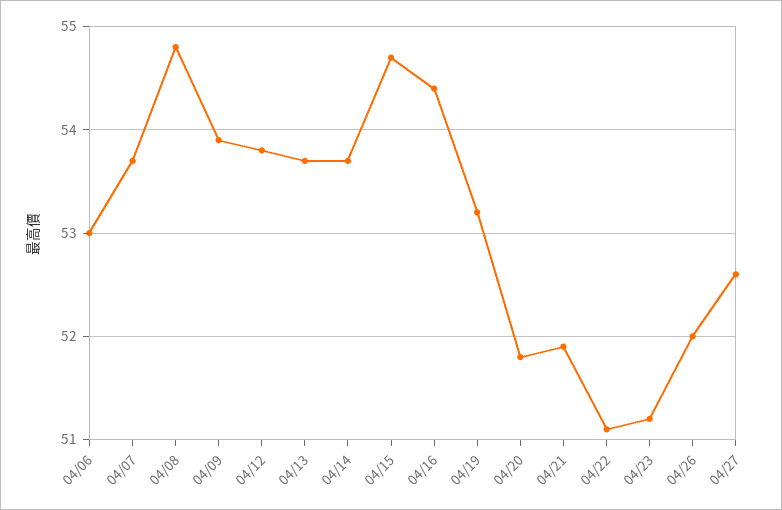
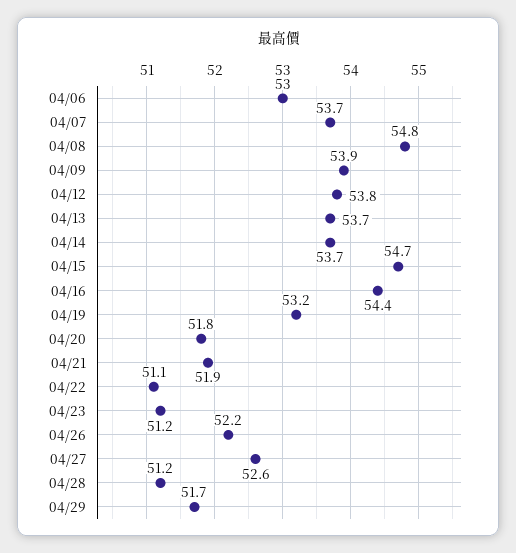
04/26: 52 -> 52.2
04/28: none -> 51.2
04/29: none -> 51.7

